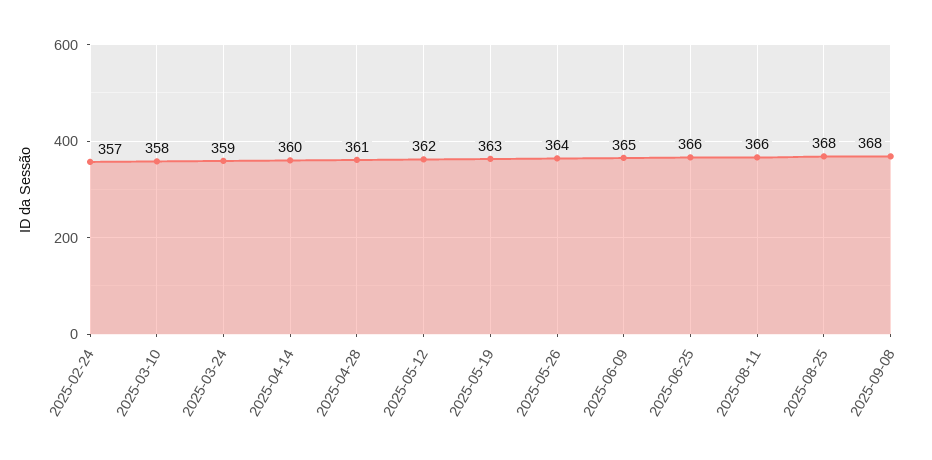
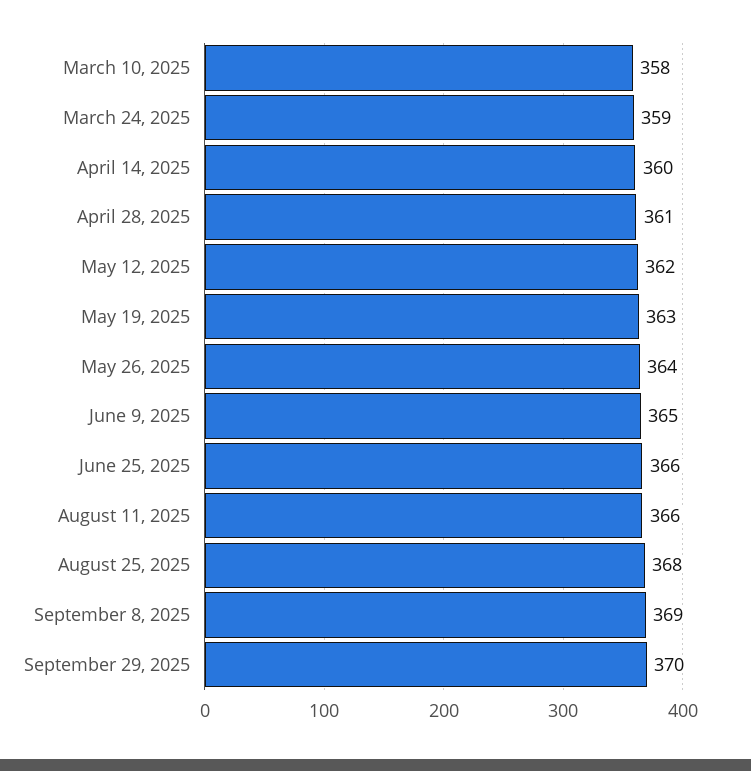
2025-02-24: 357 -> none
2025-09-08: 368 -> 369
September 29, 2025: none -> 370

